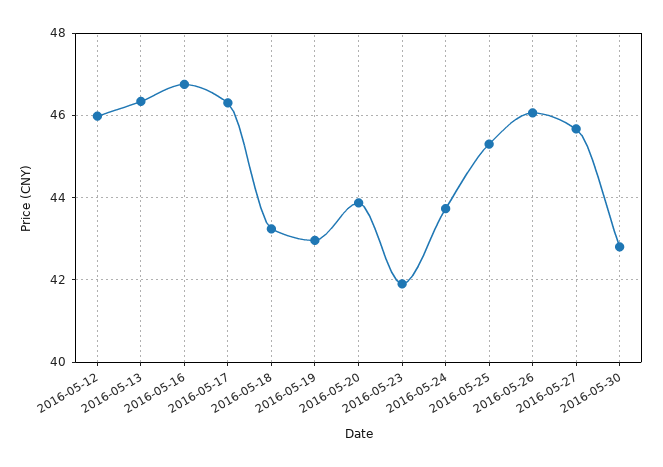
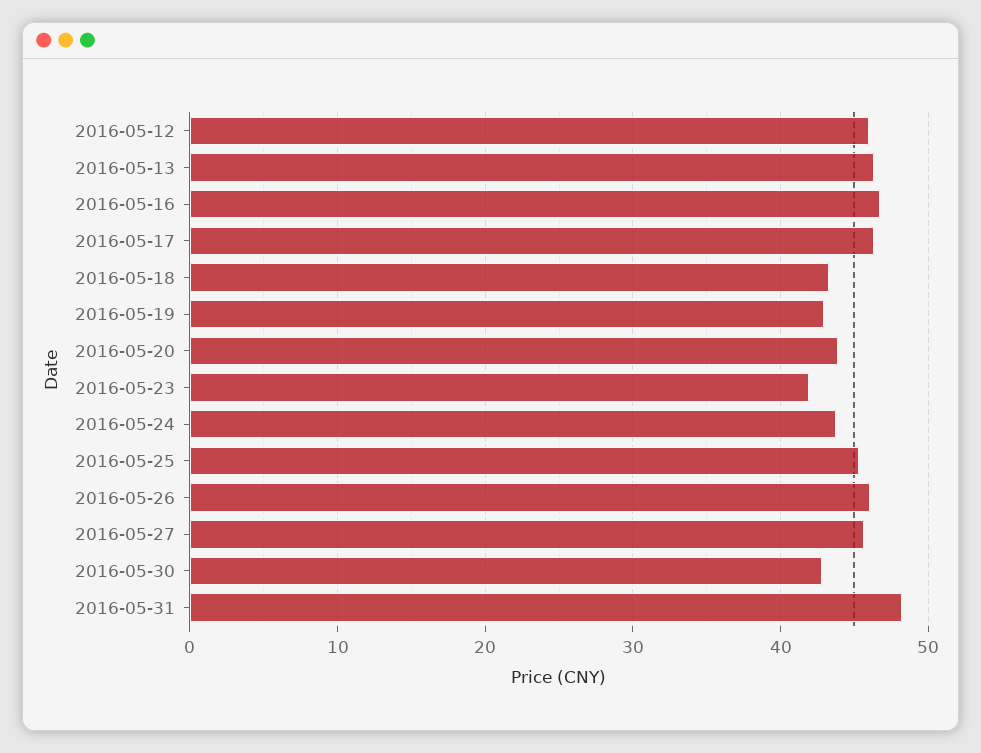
2016-05-31: none -> 48

